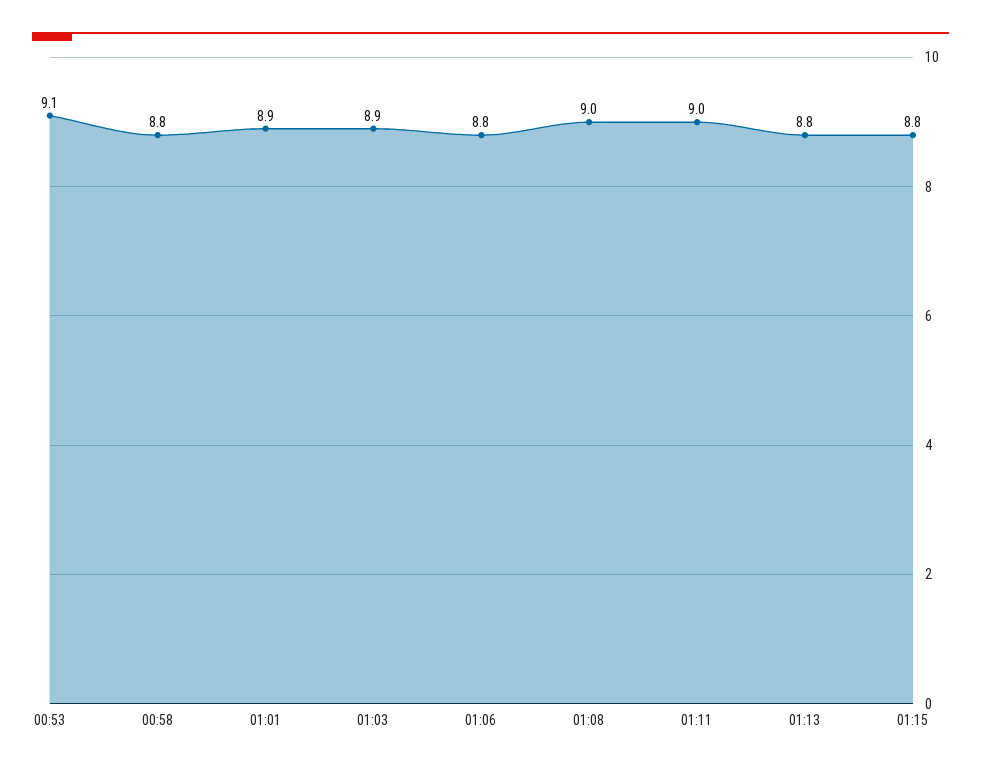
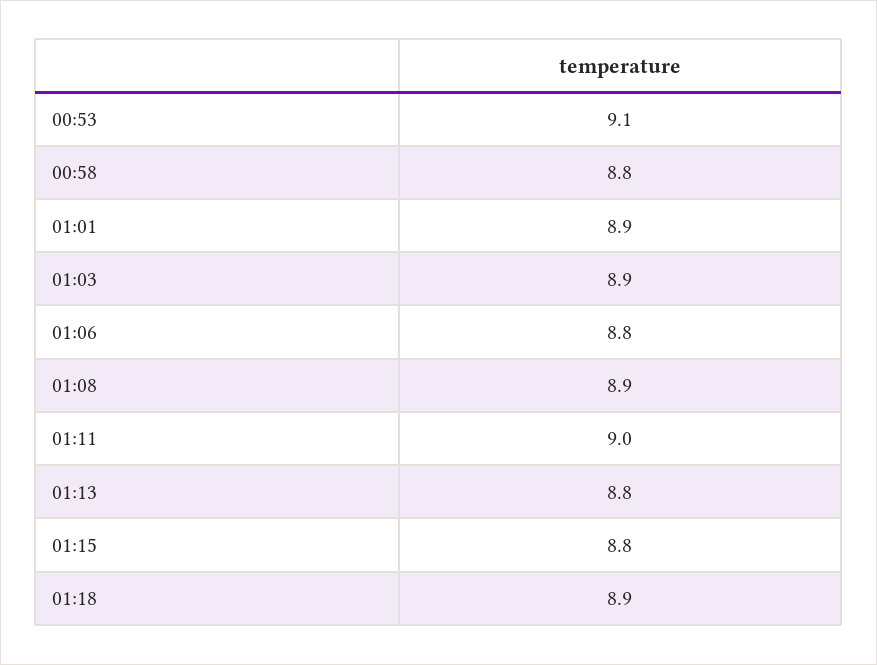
01:08: 9 -> 8.9
01:18: none -> 8.9

